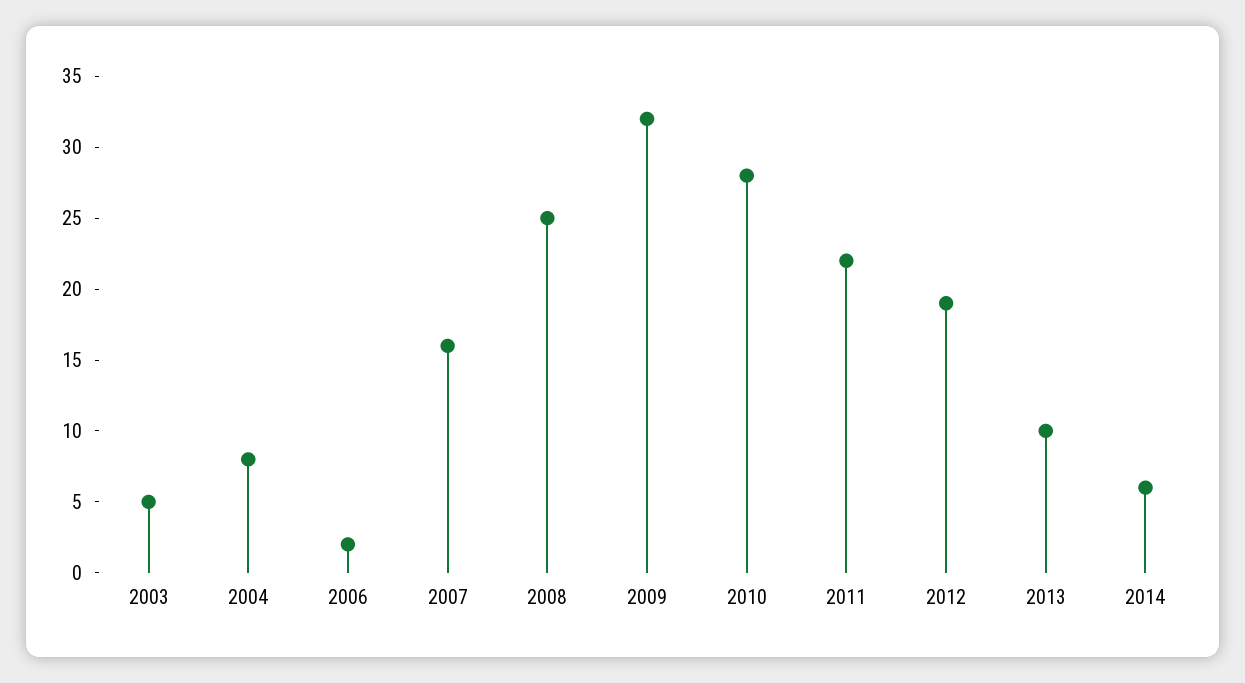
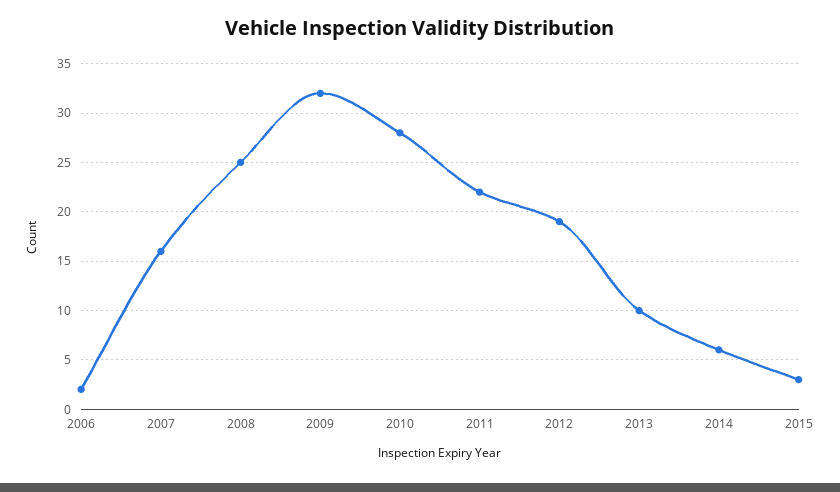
2003: 5 -> none
2004: 8 -> none
2015: none -> 3

